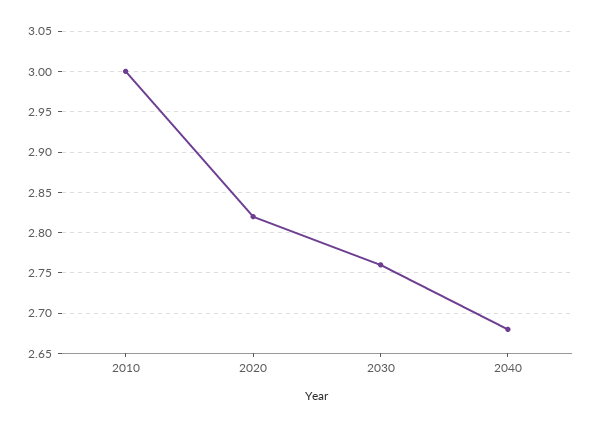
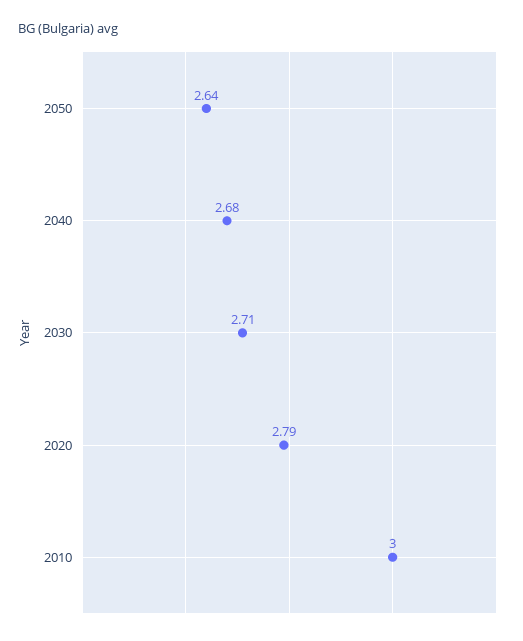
2020: 2.82 -> 2.79
2030: 2.76 -> 2.71
2050: none -> 2.64

